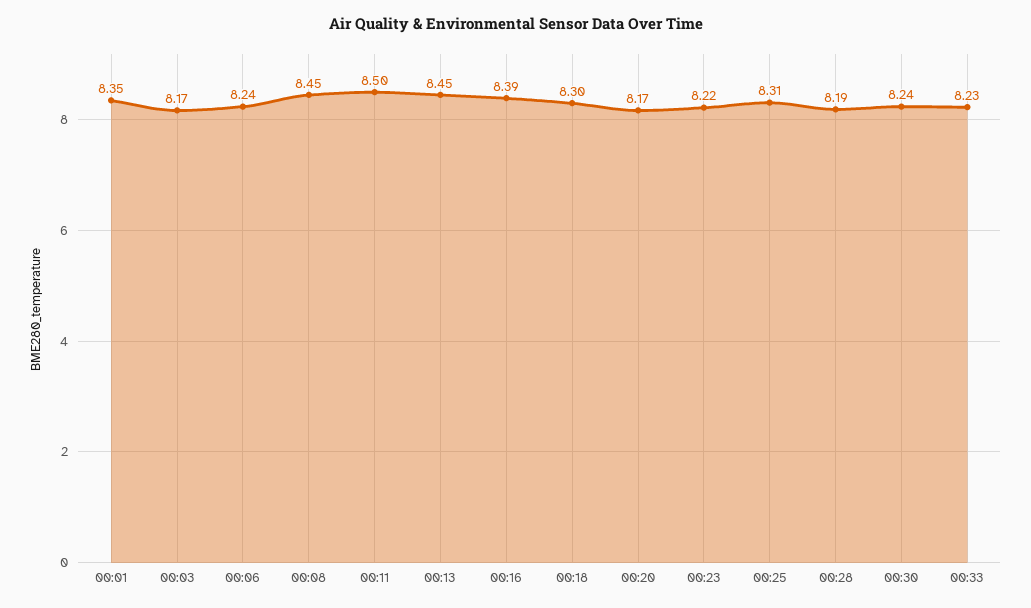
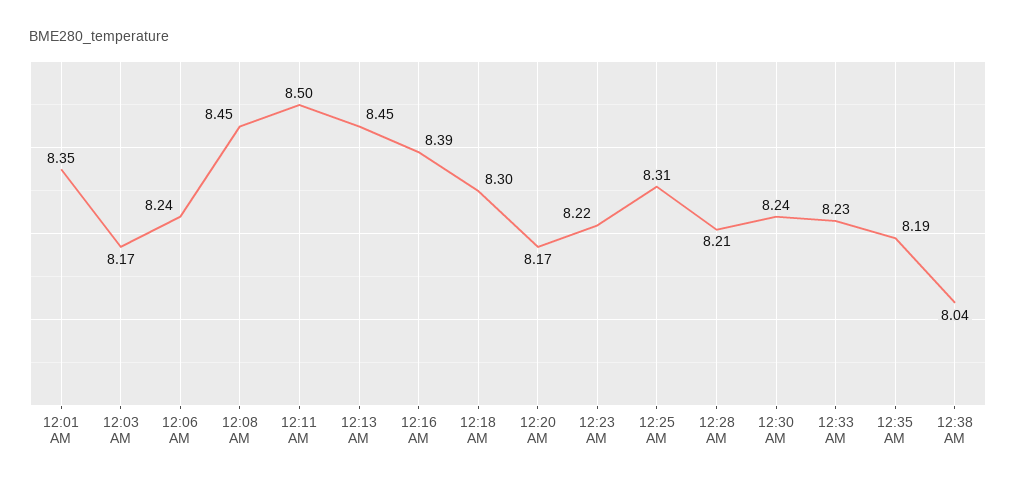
00:28: 8.19 -> 8.21
12:35 AM: none -> 8.19
12:38 AM: none -> 8.04

